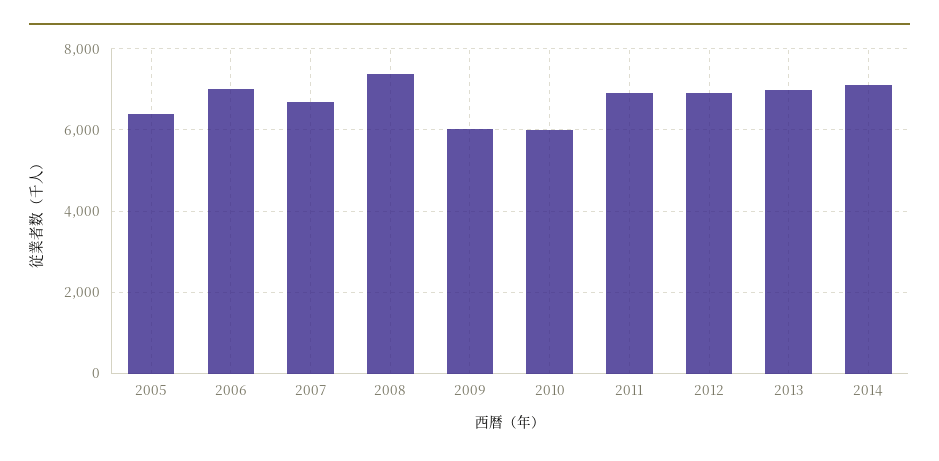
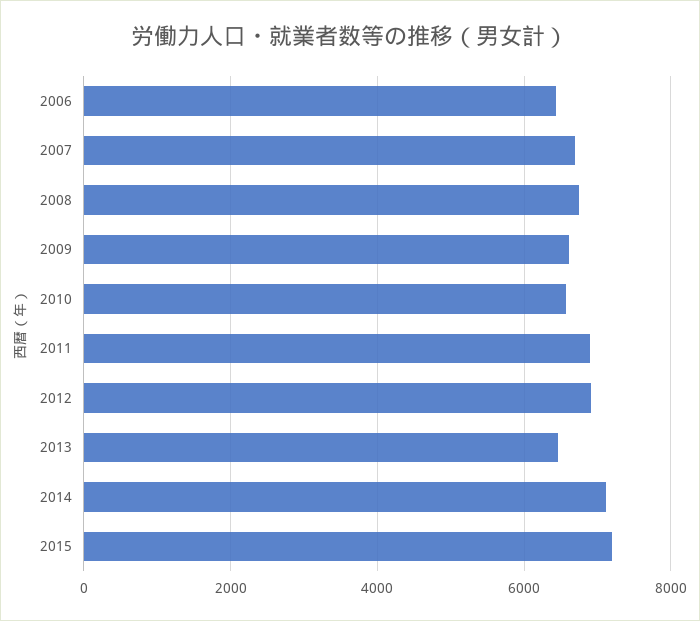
2005: 6400 -> none
2006: 7000 -> 6400
2008: 7400 -> 6800
2009: 6000 -> 6600
2010: 6000 -> 6600
2013: 7000 -> 6400
2015: none -> 7200

